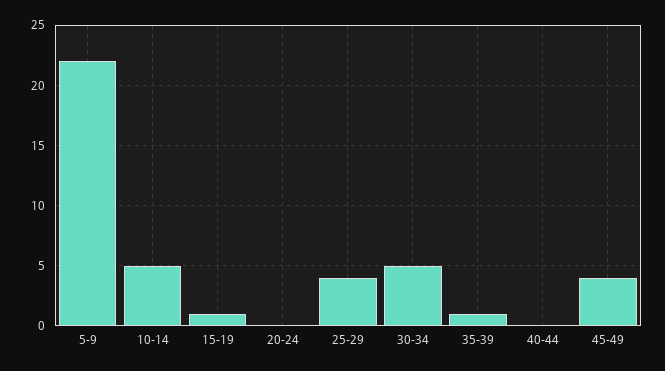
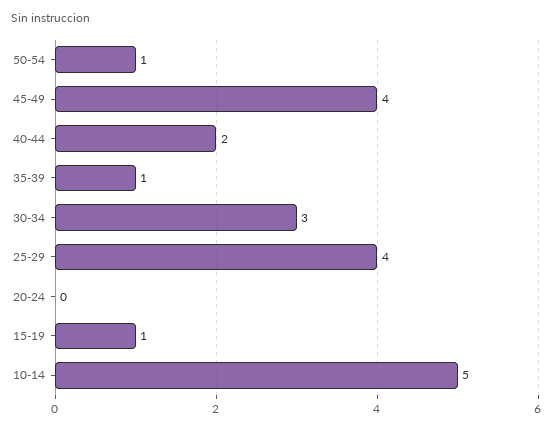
5-9: 22 -> none
30-34: 5 -> 3
40-44: 0 -> 2
50-54: none -> 1

